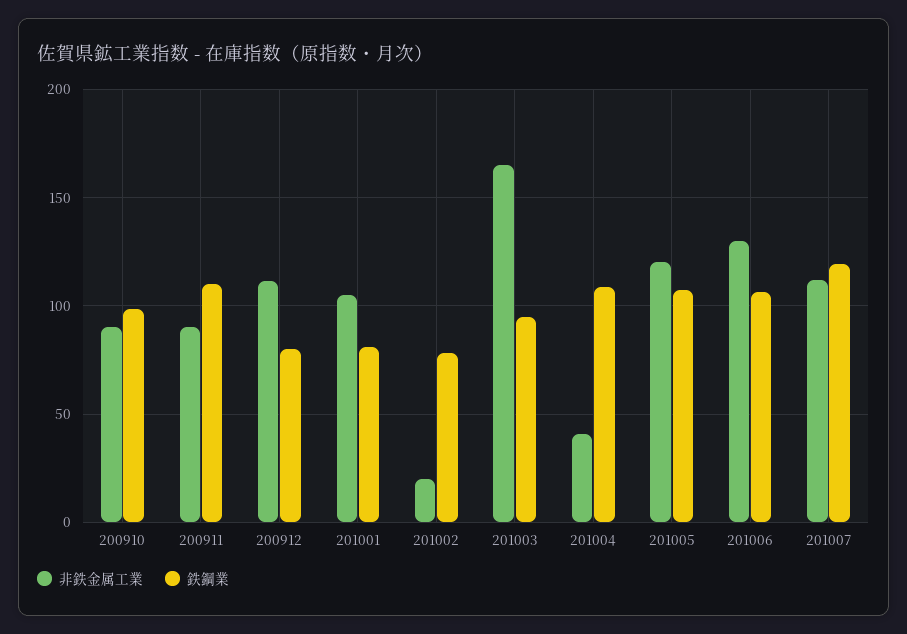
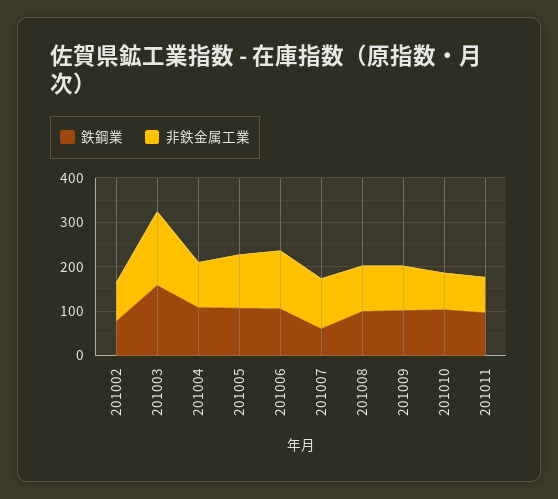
非鉄金属工業, 200910: 90 -> none
鉄鋼業, 200910: 100 -> none
非鉄金属工業, 200911: 90 -> none
鉄鋼業, 200911: 110 -> none
非鉄金属工業, 200912: 110 -> none
鉄鋼業, 200912: 80 -> none
非鉄金属工業, 201001: 105 -> none
鉄鋼業, 201001: 80 -> none
非鉄金属工業, 201002: 20 -> 80
鉄鋼業, 201003: 95 -> 160
非鉄金属工業, 201004: 40 -> 100
鉄鋼業, 201007: 120 -> 60
鉄鋼業, 201008: none -> 100
非鉄金属工業, 201008: none -> 100
鉄鋼業, 201009: none -> 100
非鉄金属工業, 201009: none -> 100
鉄鋼業, 201010: none -> 100
非鉄金属工業, 201010: none -> 80
鉄鋼業, 201011: none -> 100
非鉄金属工業, 201011: none -> 80

